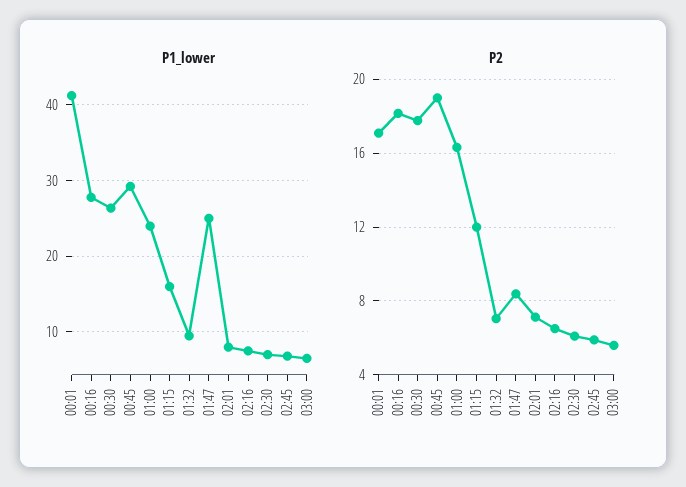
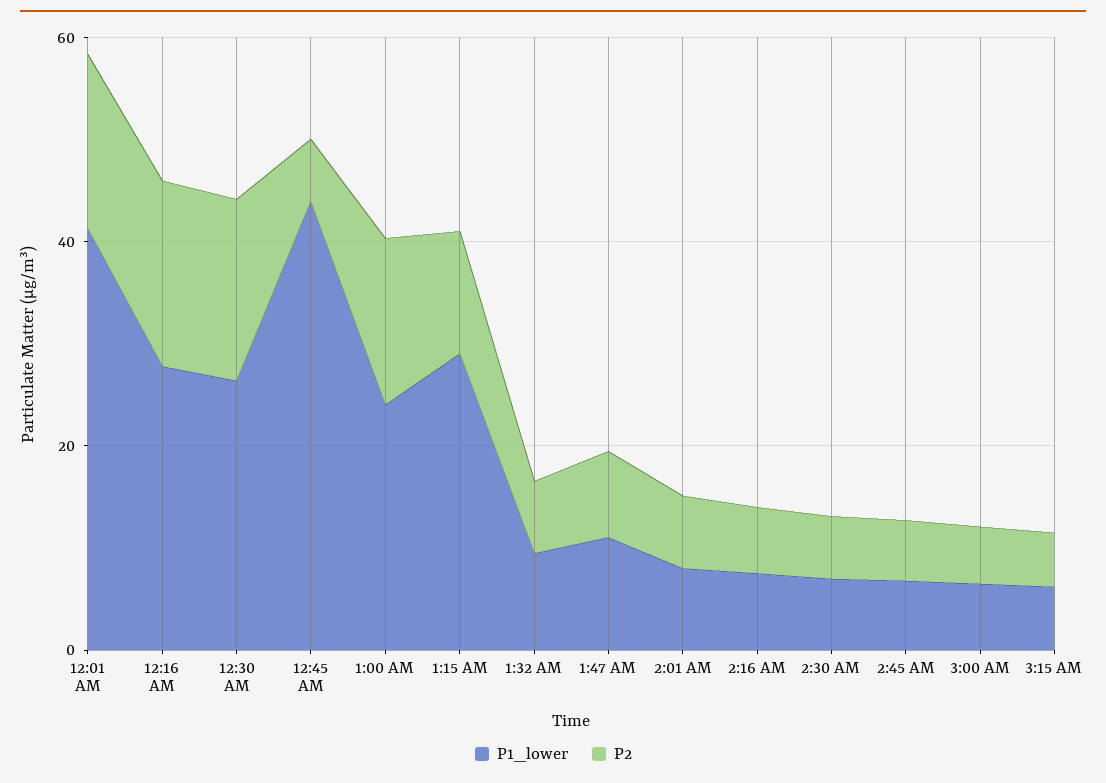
P1_lower, 00:45: 29 -> 45
P1_lower, 01:15: 16 -> 30
P1_lower, 01:47: 25 -> 10
P2, 00:45: 19 -> 5
P1_lower, 3:15 AM: none -> 5
P2, 3:15 AM: none -> 5

